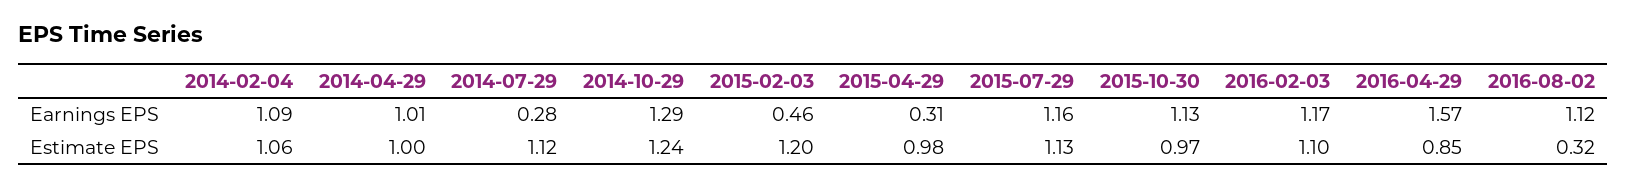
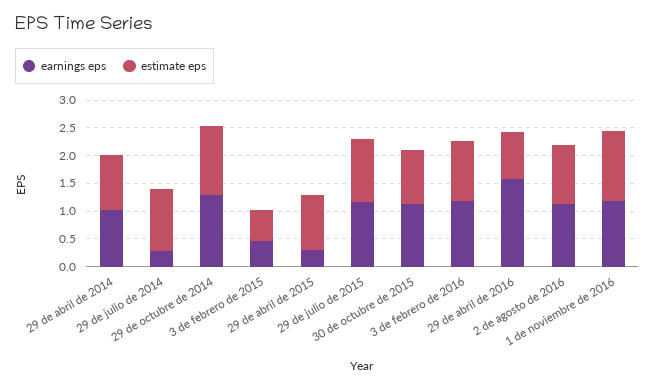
Earnings EPS, 2014-02-04: 1.09 -> none
Estimate EPS, 2014-02-04: 1.06 -> none
Estimate EPS, 2015-02-03: 1.2 -> 0.5
Estimate EPS, 2016-08-02: 0.32 -> 1
Earnings EPS, 1 de noviembre de 2016: none -> 1.25
Estimate EPS, 1 de noviembre de 2016: none -> 1.25

